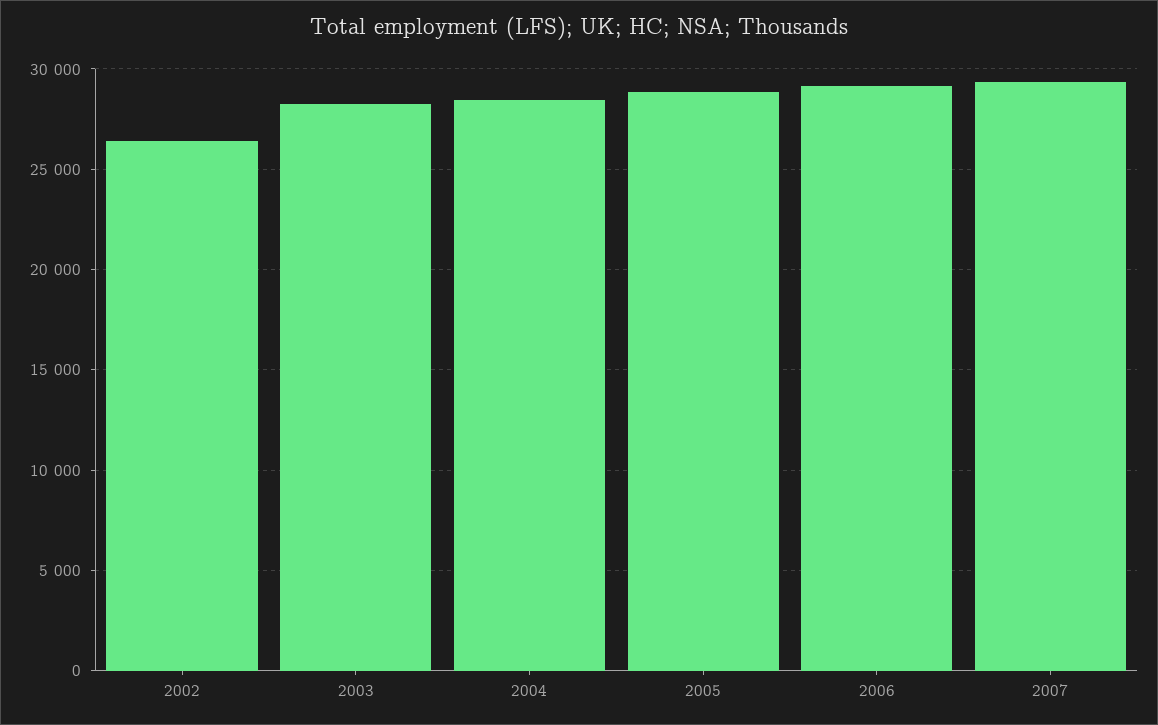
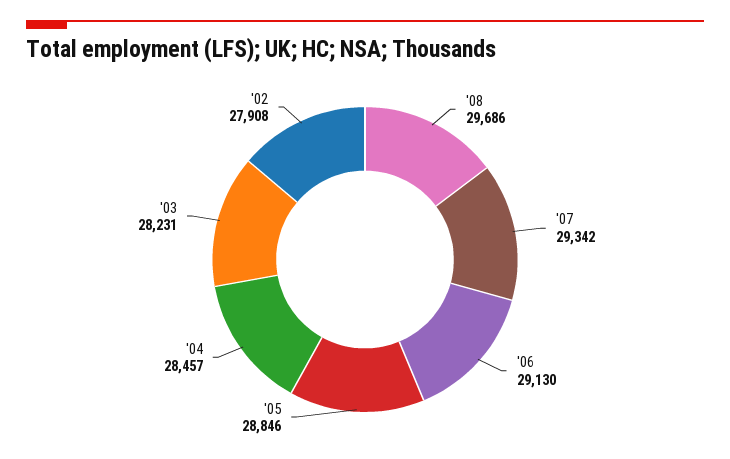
2002: 26500 -> 27908
'08: none -> 29686

